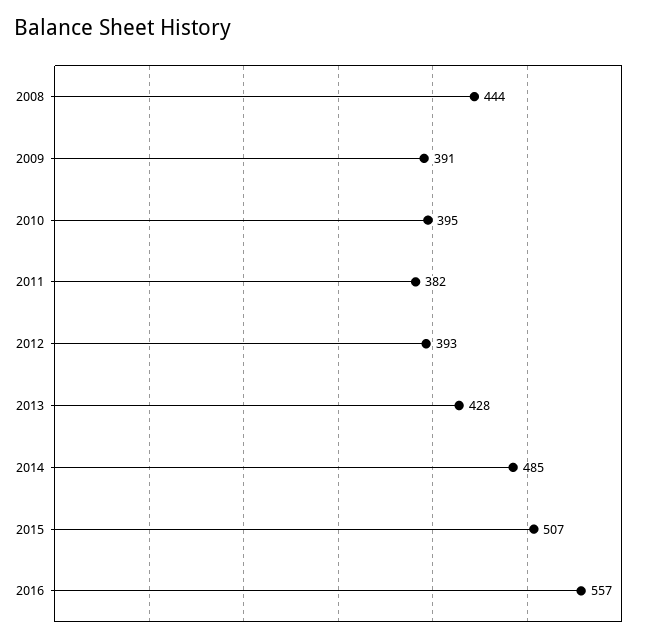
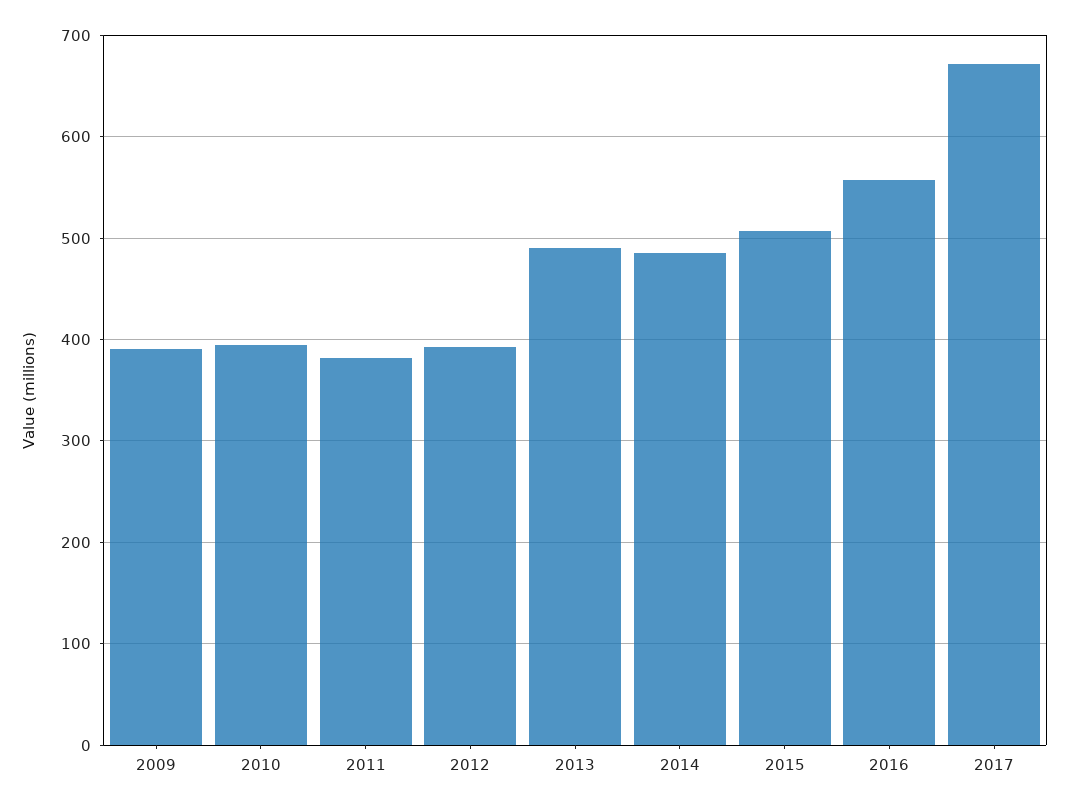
2008: 444 -> none
2013: 428 -> 490
2017: none -> 670

